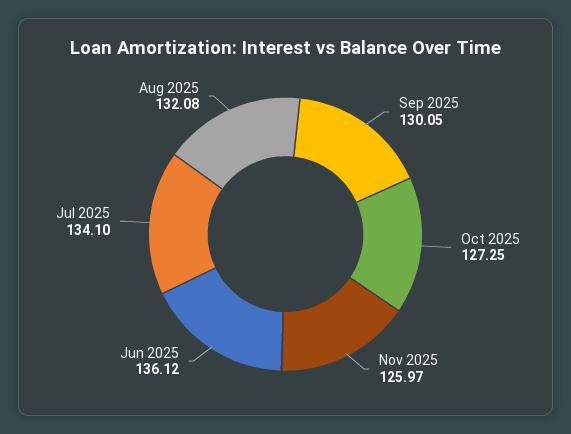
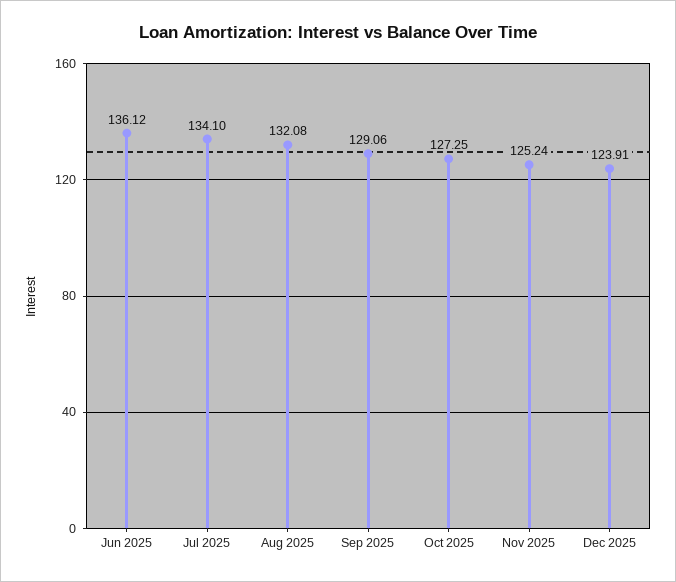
Sep 2025: 130.05 -> 129.06
Nov 2025: 125.97 -> 125.24
Dec 2025: none -> 123.91

